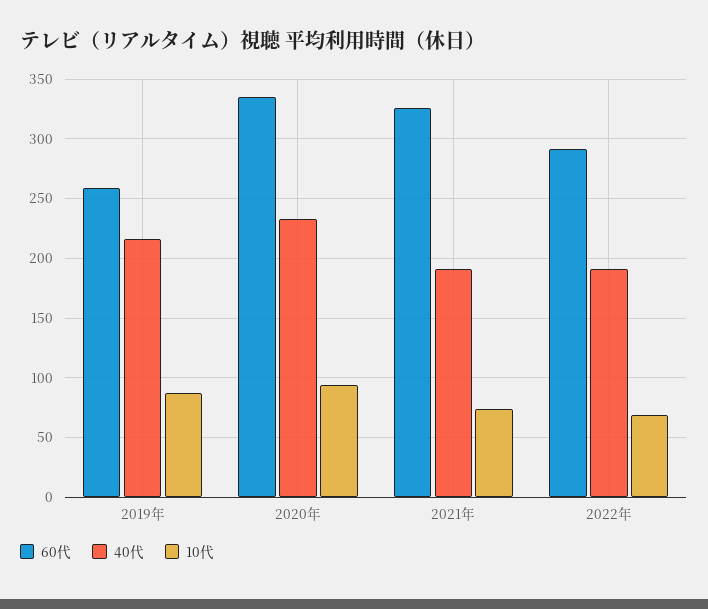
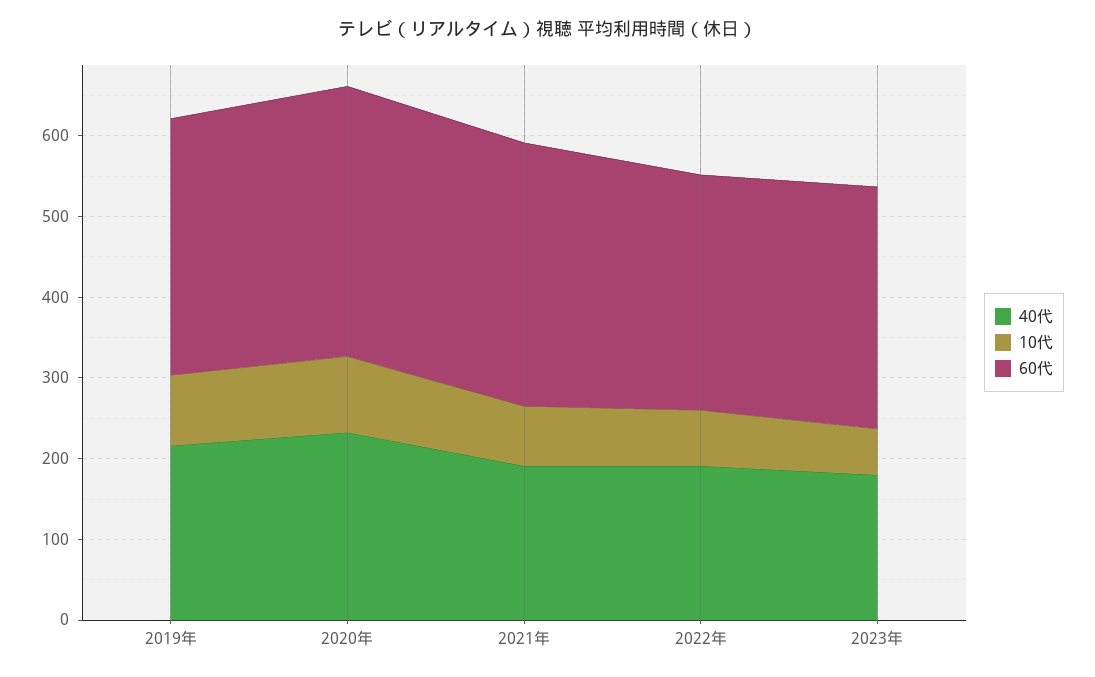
60代, 2019年: 260 -> 320
40代, 2023年: none -> 180
10代, 2023年: none -> 60
60代, 2023年: none -> 300

